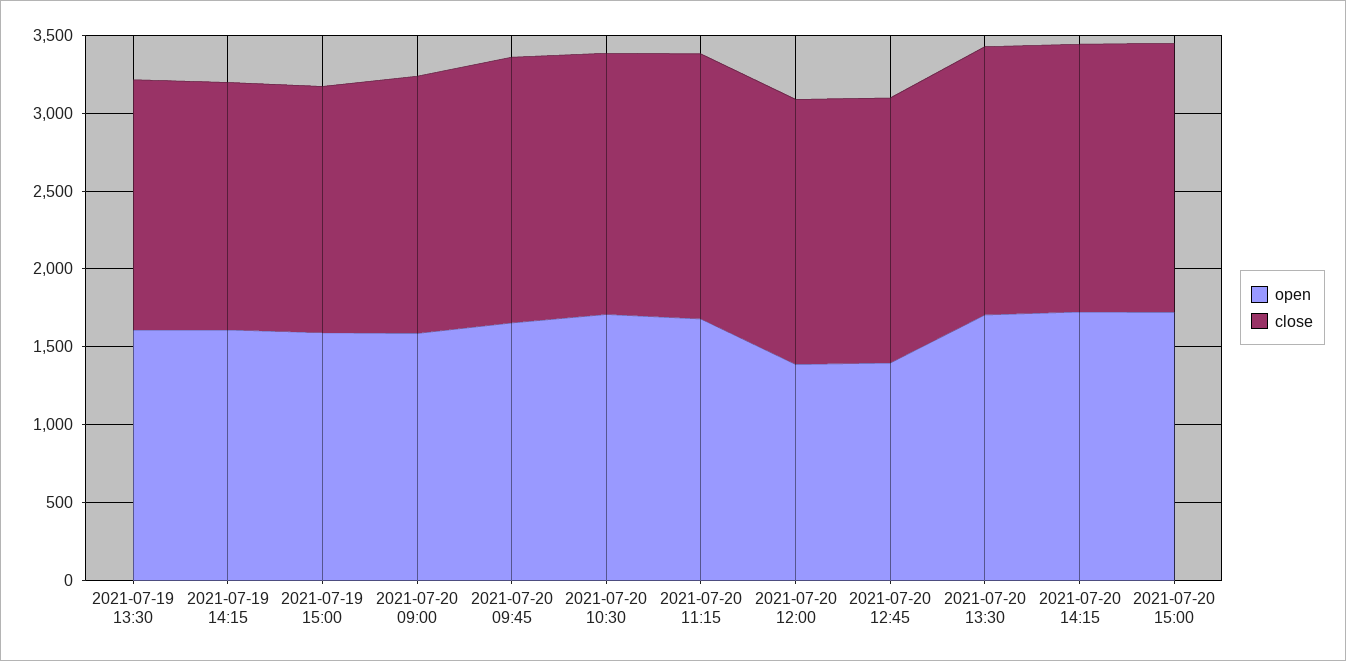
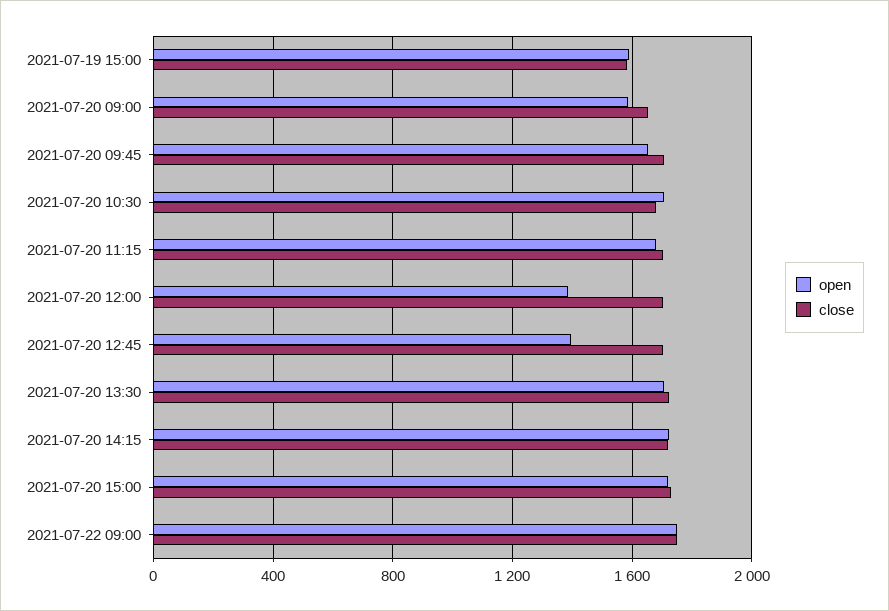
open, 2021-07-19 13:30: 1600 -> none
close, 2021-07-19 13:30: 1600 -> none
open, 2021-07-19 14:15: 1600 -> none
close, 2021-07-19 14:15: 1600 -> none
open, 2021-07-22 09:00: none -> 1750
close, 2021-07-22 09:00: none -> 1750

